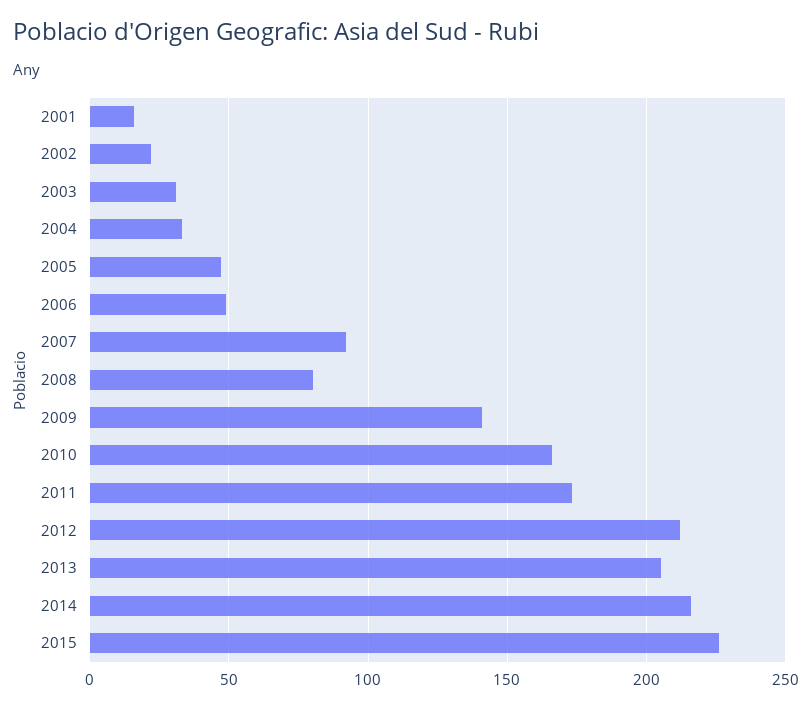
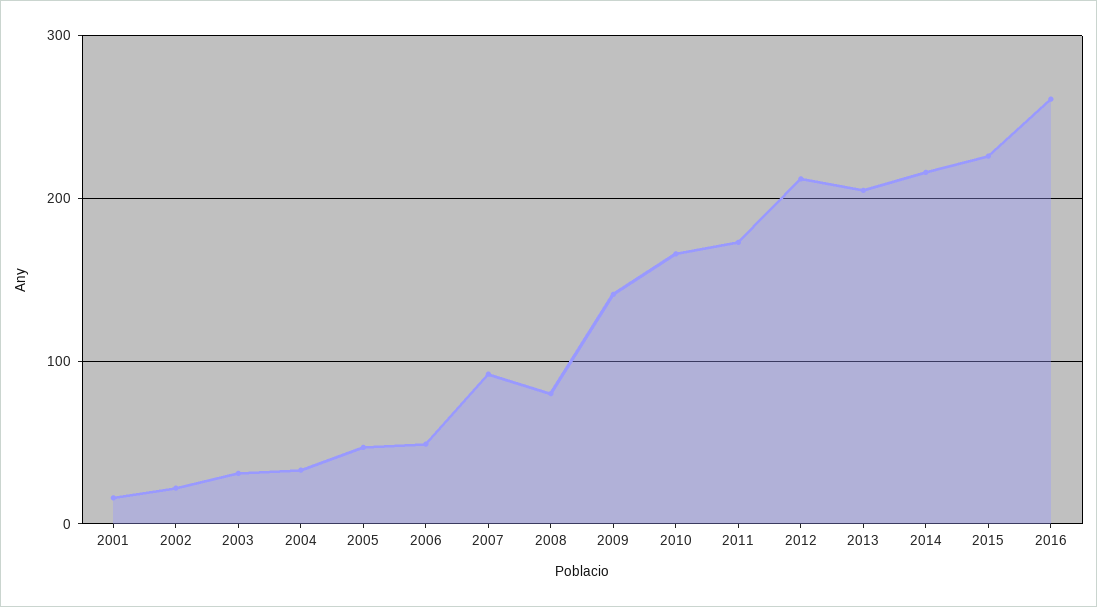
2016: none -> 260

